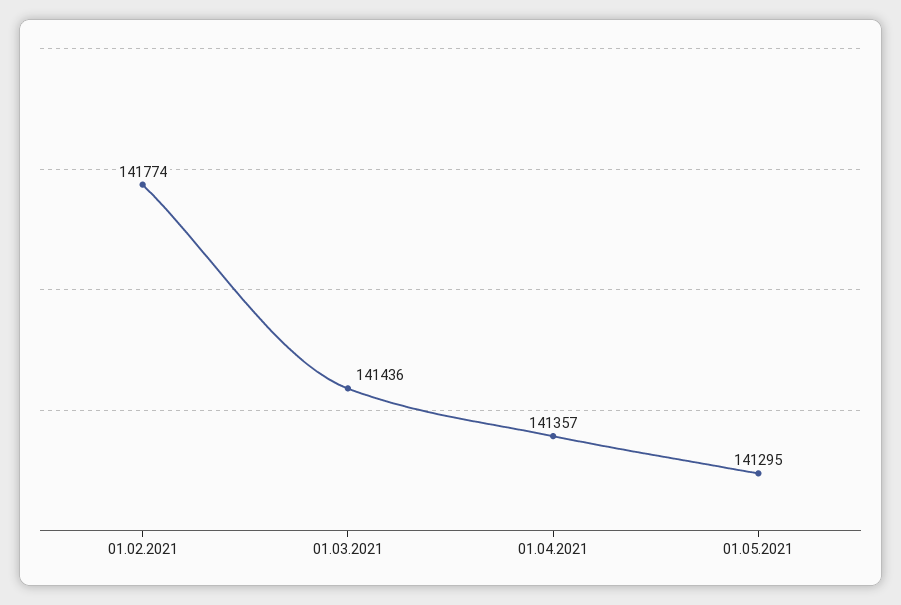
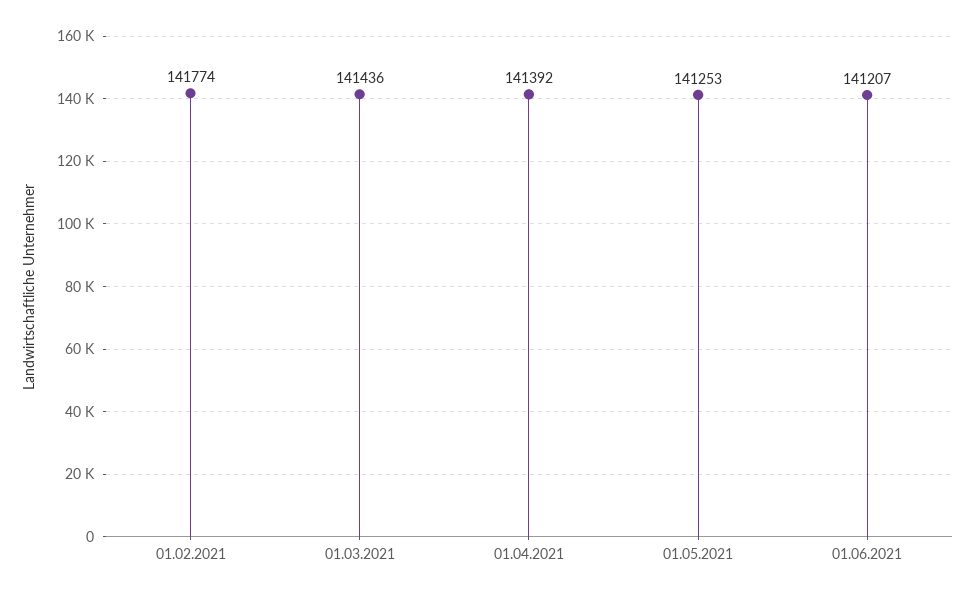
01.04.2021: 141357 -> 141392
01.05.2021: 141295 -> 141253
01.06.2021: none -> 141207

